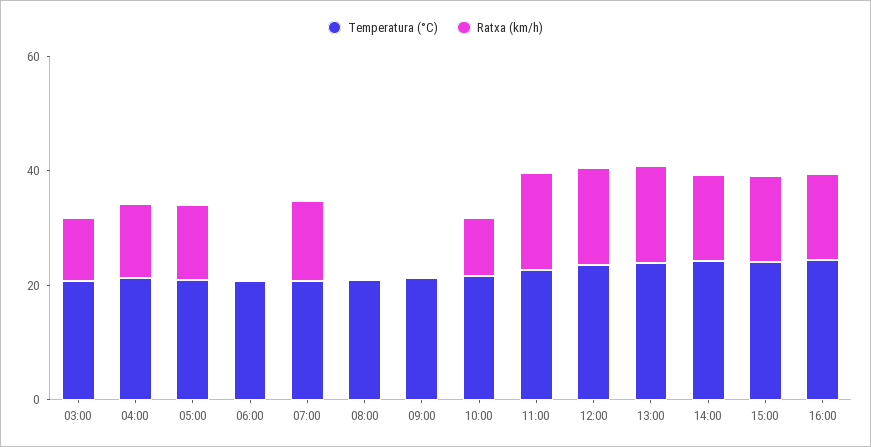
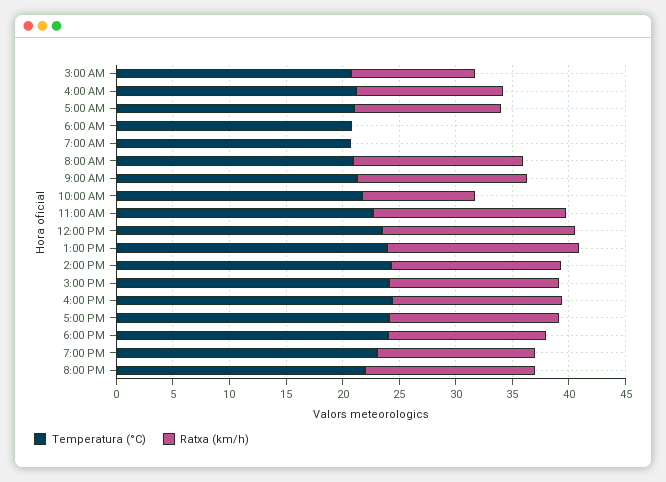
Ratxa (km/h), 07:00: 15 -> 0
Ratxa (km/h), 08:00: 0 -> 15
Ratxa (km/h), 09:00: 0 -> 15
Temperatura (°C), 5:00 PM: none -> 24
Ratxa (km/h), 5:00 PM: none -> 15
Temperatura (°C), 6:00 PM: none -> 24
Ratxa (km/h), 6:00 PM: none -> 14
Temperatura (°C), 7:00 PM: none -> 23
Ratxa (km/h), 7:00 PM: none -> 14
Temperatura (°C), 8:00 PM: none -> 22
Ratxa (km/h), 8:00 PM: none -> 15

